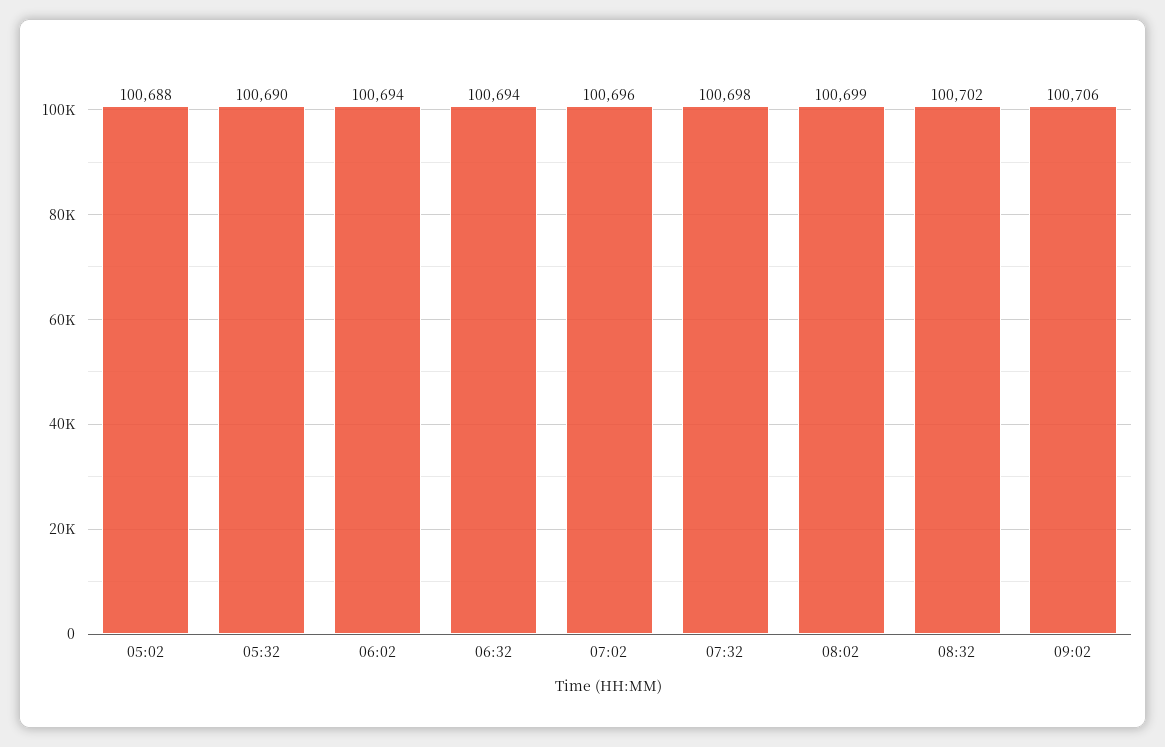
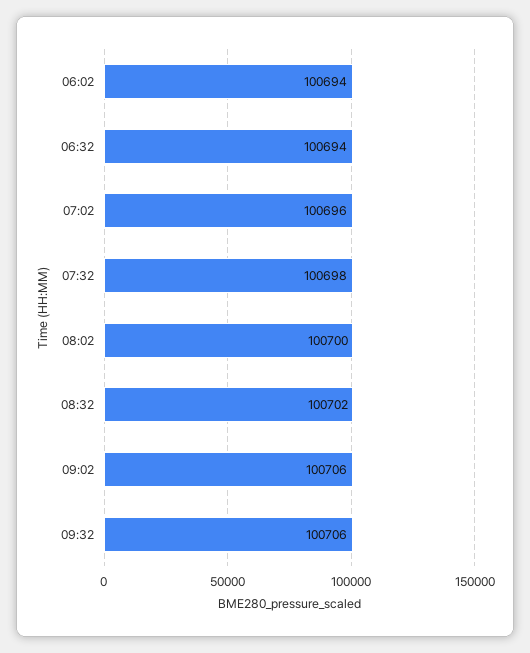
05:02: 100688 -> none
05:32: 100690 -> none
08:02: 100699 -> 100700
09:32: none -> 100706

